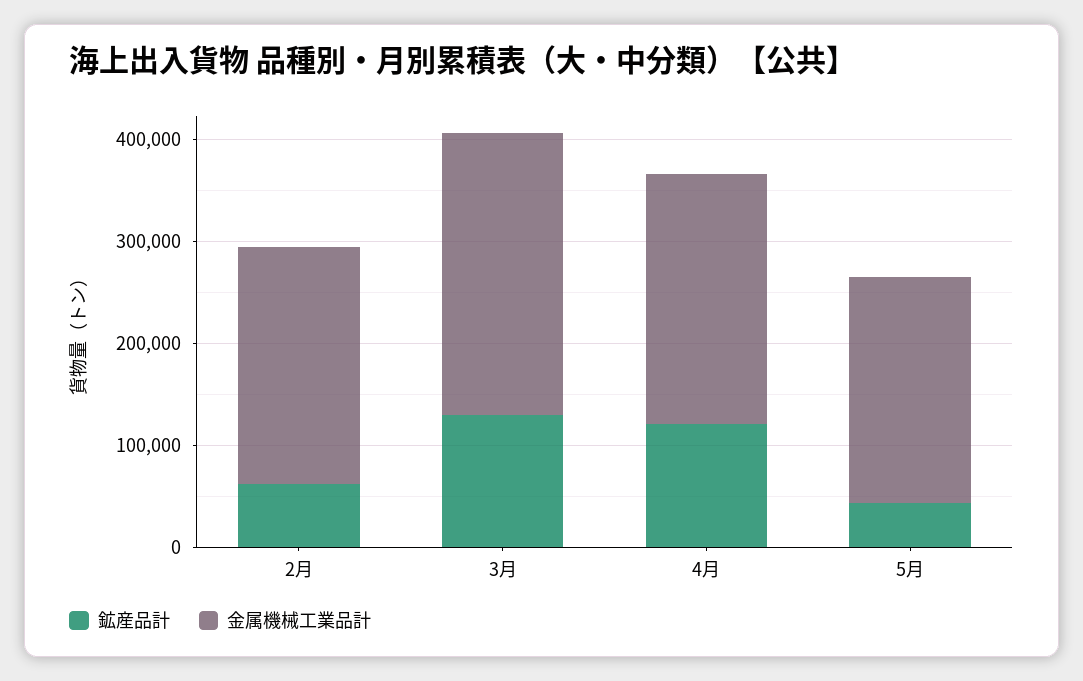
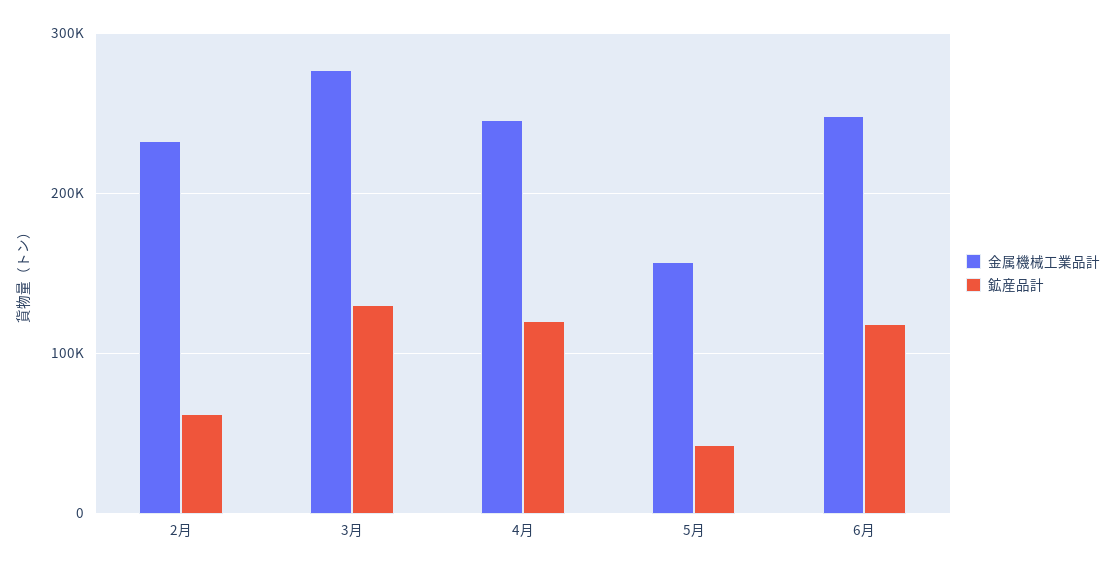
金属機械工業品計, 5月: 220000 -> 160000
金属機械工業品計, 6月: none -> 250000
鉱産品計, 6月: none -> 120000

